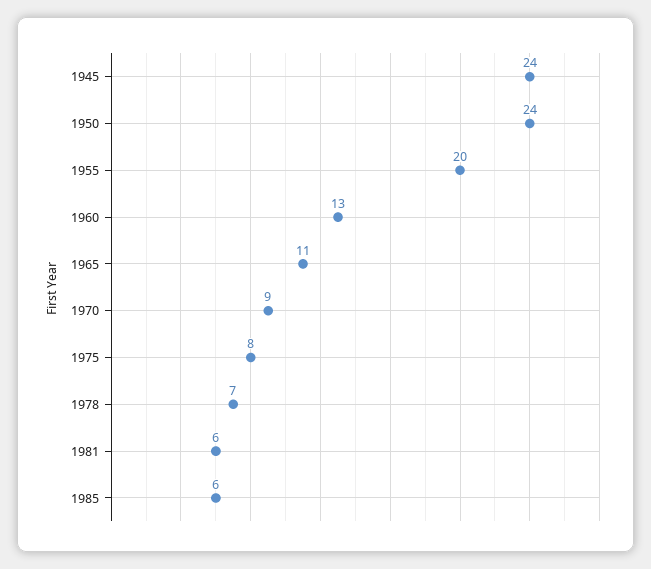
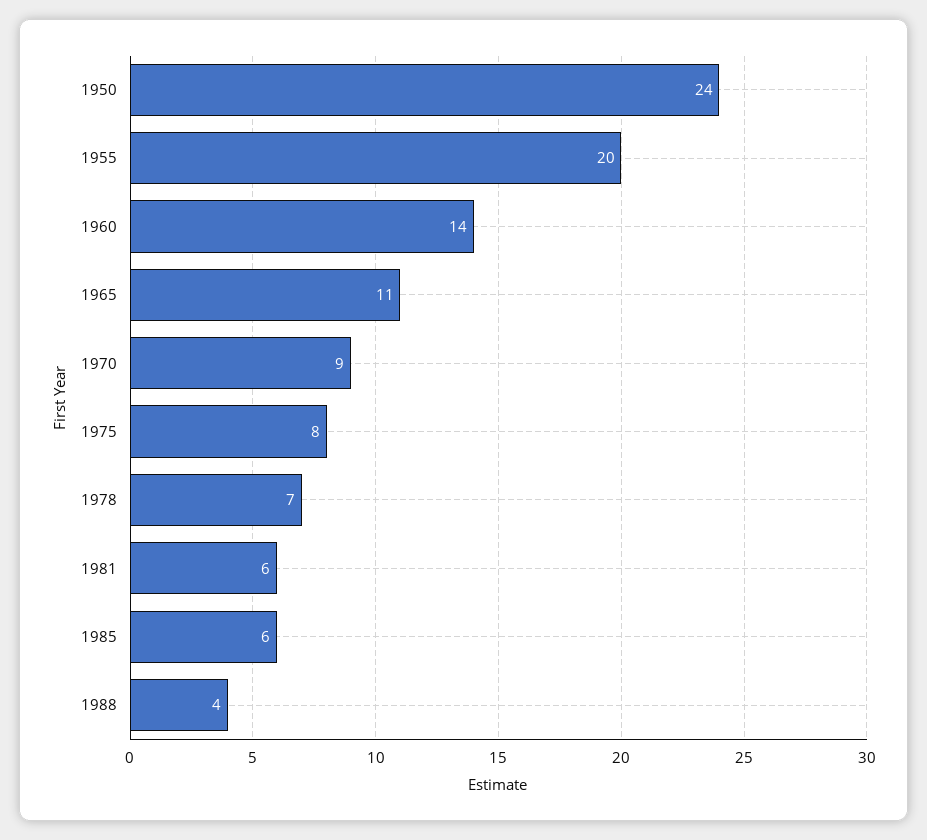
1945: 24 -> none
1960: 13 -> 14
1988: none -> 4

